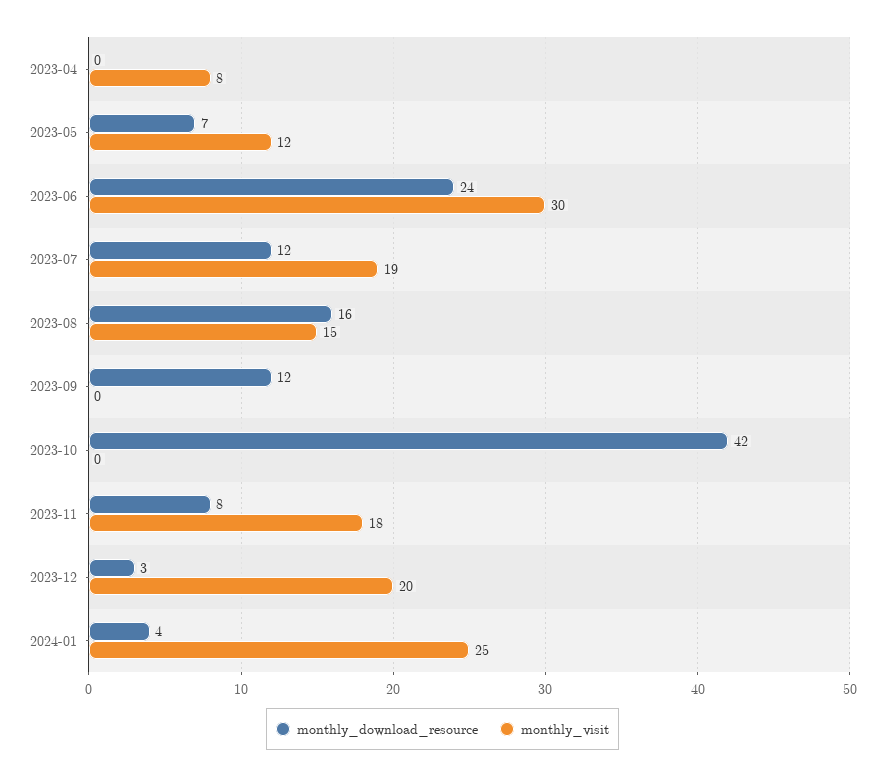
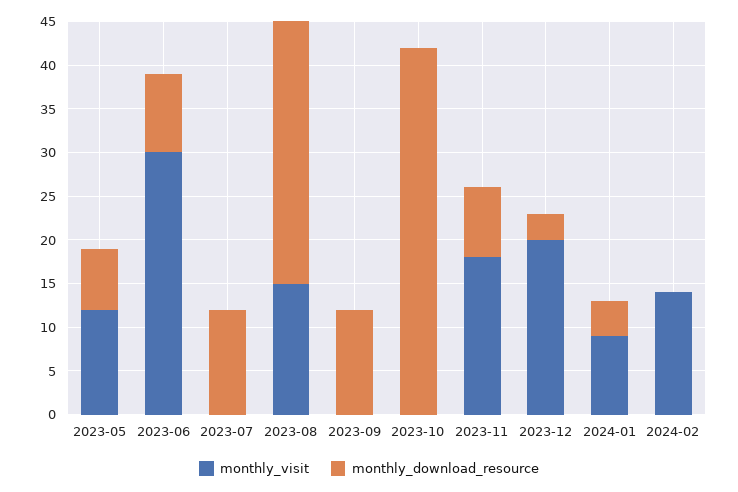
monthly_download_resource, 2023-04: 0 -> none
monthly_visit, 2023-04: 8 -> none
monthly_download_resource, 2023-06: 24 -> 9
monthly_visit, 2023-07: 19 -> 0
monthly_download_resource, 2023-08: 16 -> 30
monthly_visit, 2024-01: 25 -> 9
monthly_visit, 2024-02: none -> 14
monthly_download_resource, 2024-02: none -> 0

